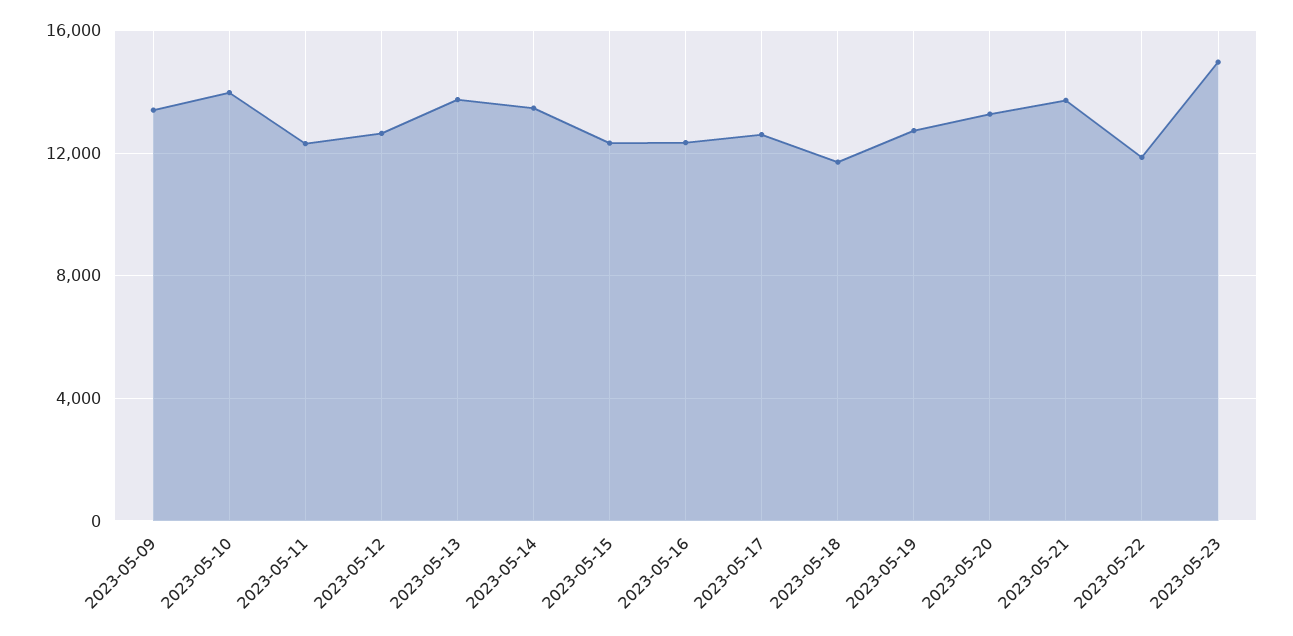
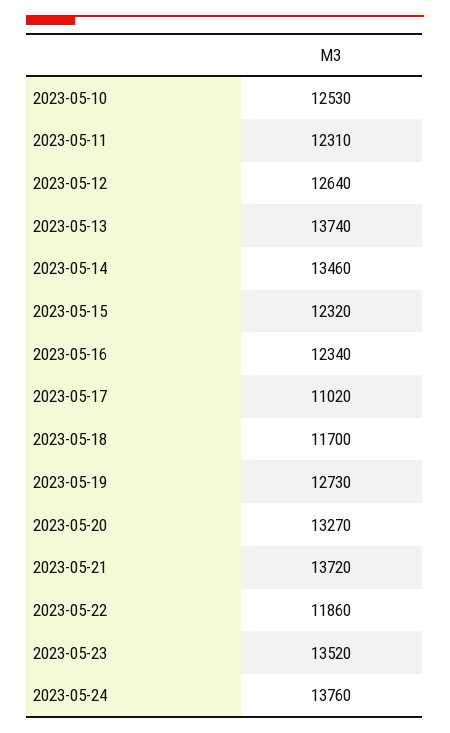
2023-05-09: 13500 -> none
2023-05-10: 14000 -> 12530
2023-05-17: 12500 -> 11020
2023-05-23: 15000 -> 13520
2023-05-24: none -> 13760

